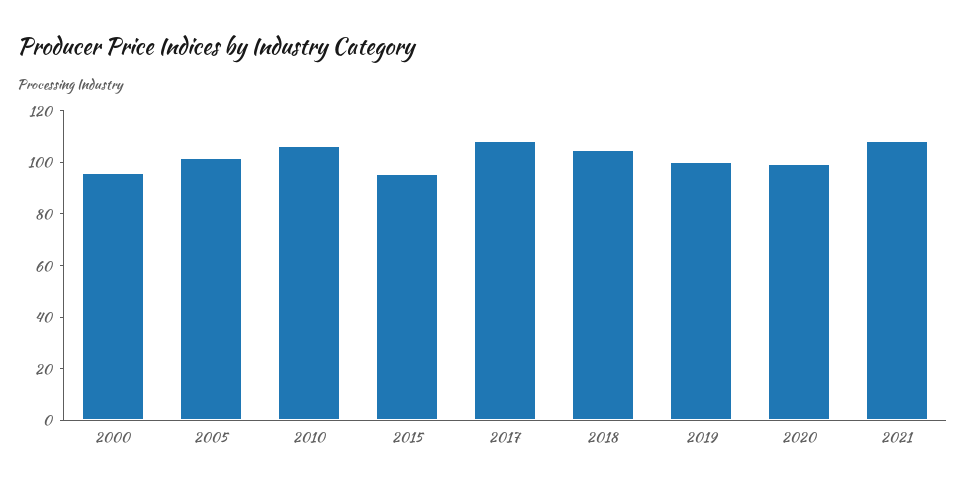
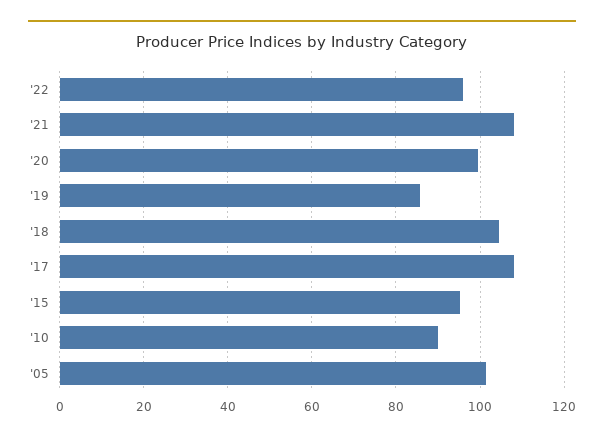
2000: 95 -> none
2010: 105 -> 90
2019: 100 -> 86
'22: none -> 96

